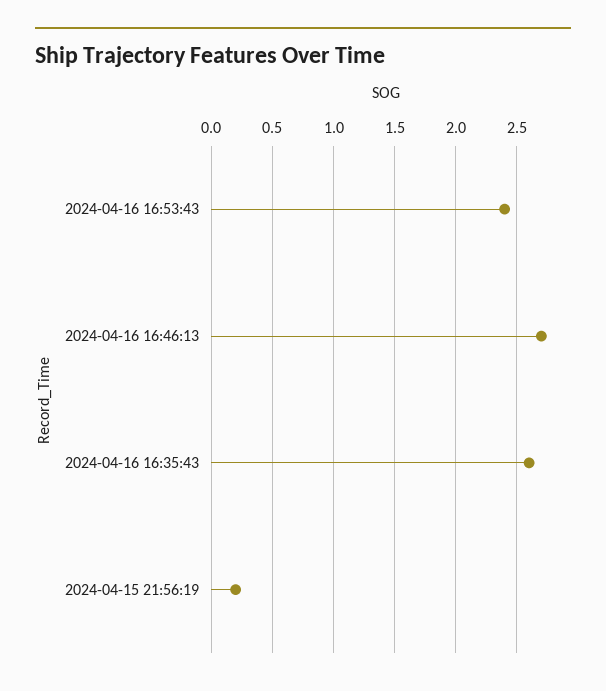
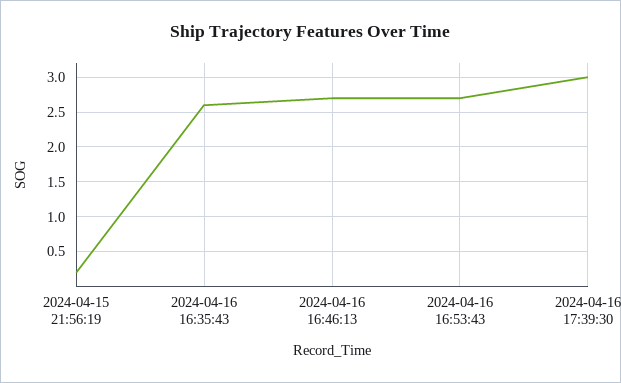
2024-04-16 16:53:43: 2.4 -> 2.7
2024-04-16 17:39:30: none -> 3

